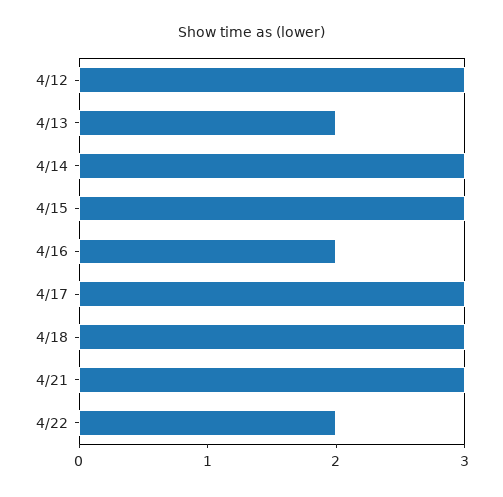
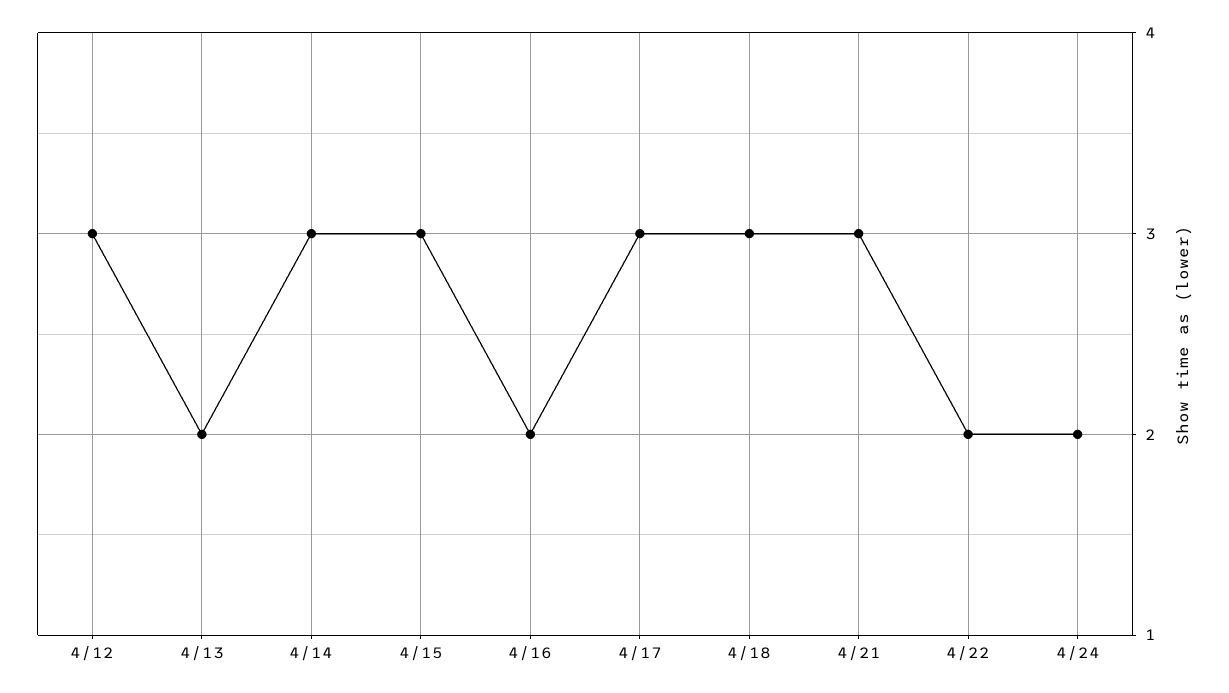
4/24: none -> 2

